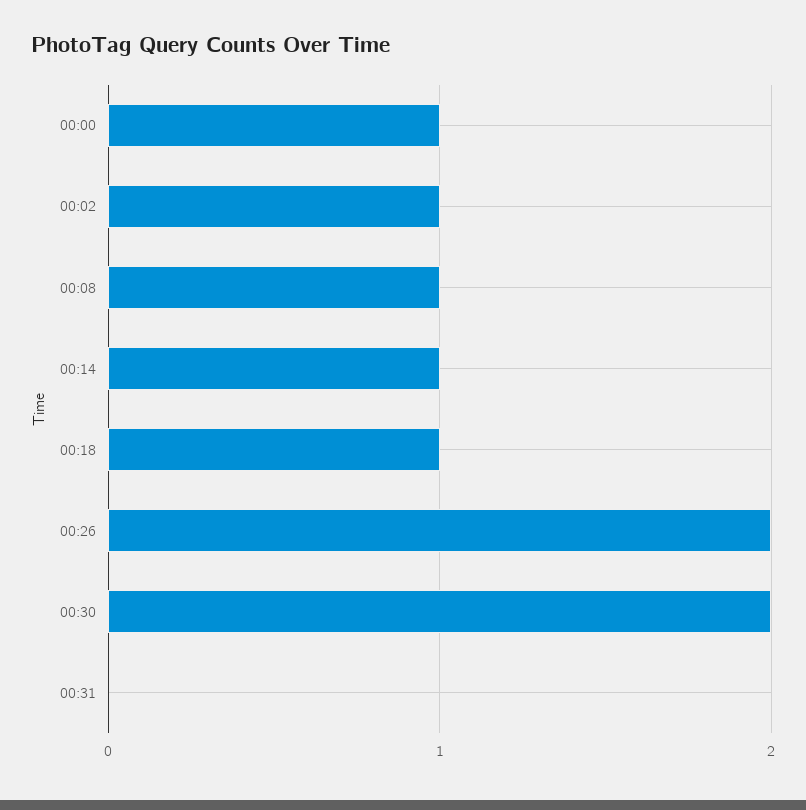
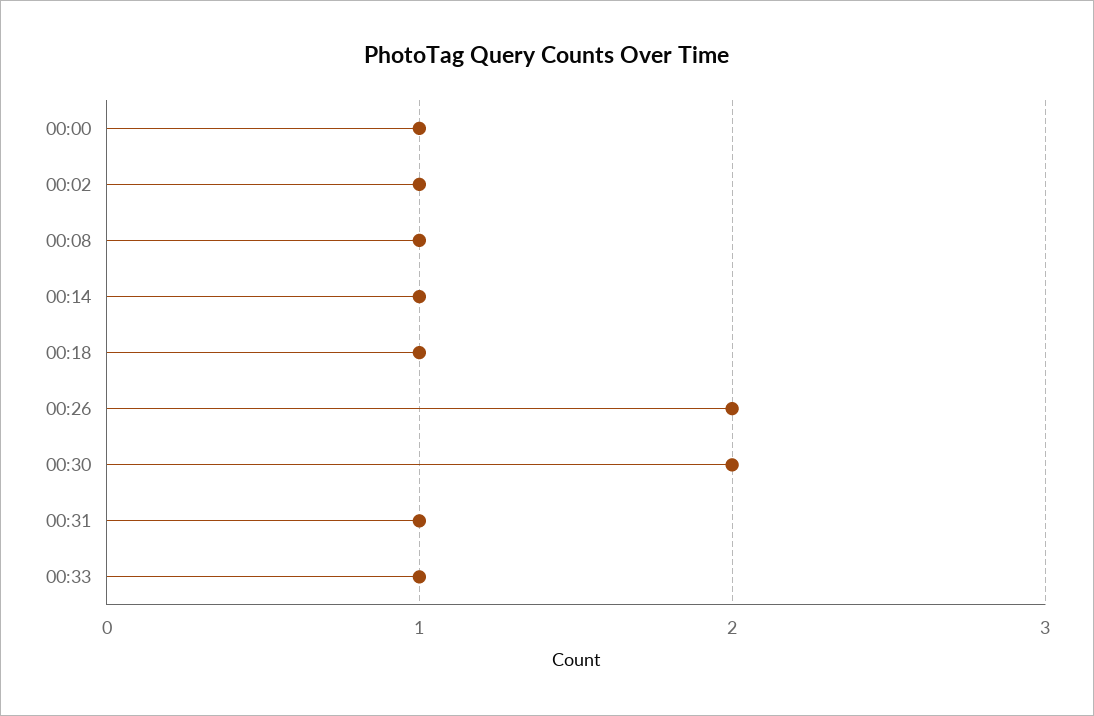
00:31: 0 -> 1
00:33: none -> 1

